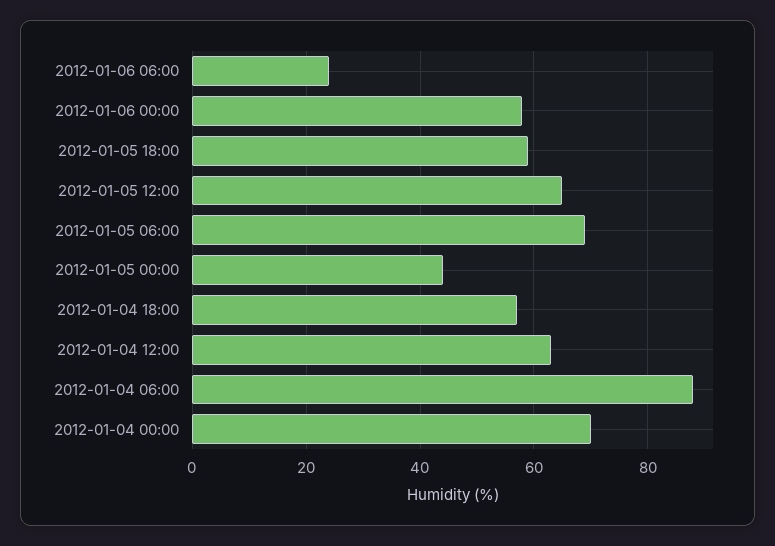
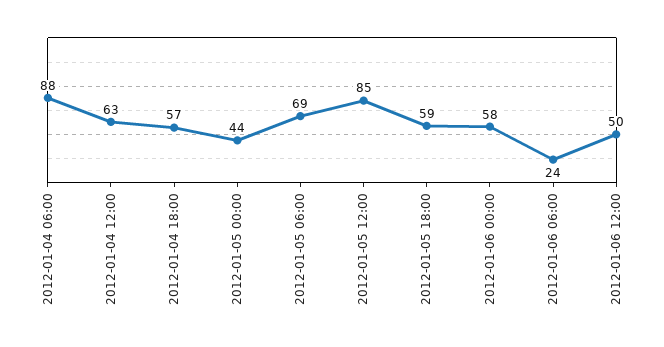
2012-01-05 12:00: 65 -> 85
2012-01-04 00:00: 70 -> none
2012-01-06 12:00: none -> 50

